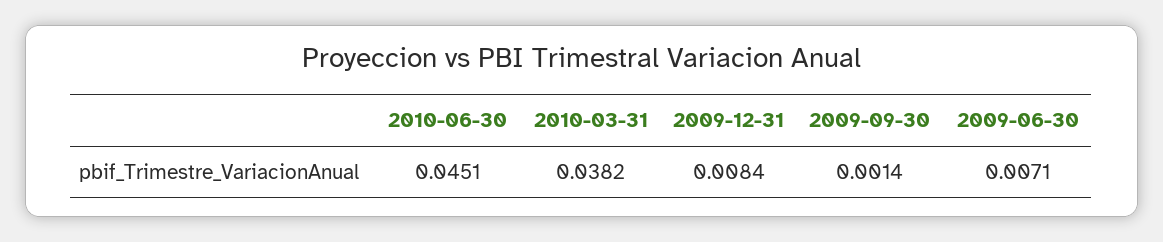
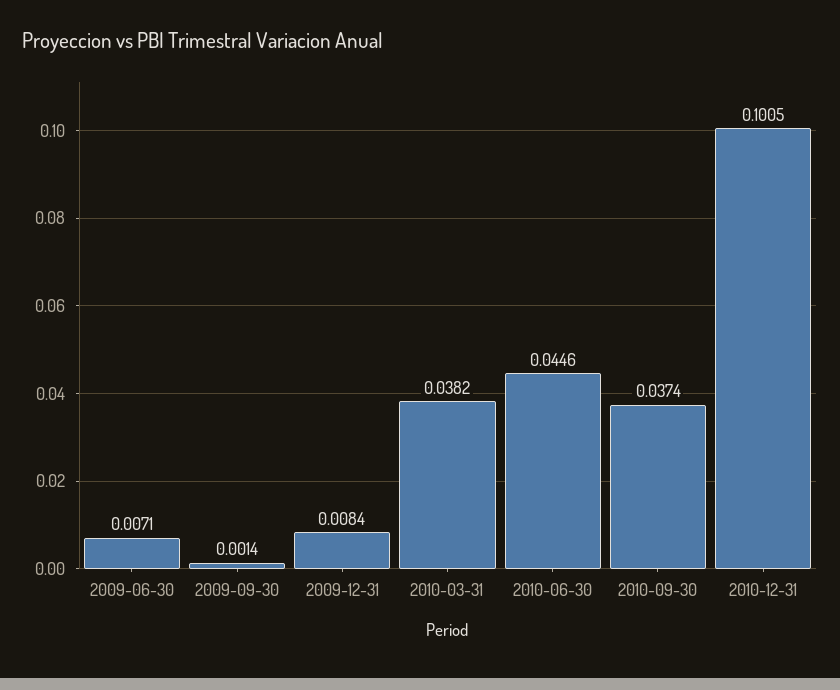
2010-06-30: 0.0451 -> 0.0446
2010-09-30: none -> 0.0374
2010-12-31: none -> 0.1005

